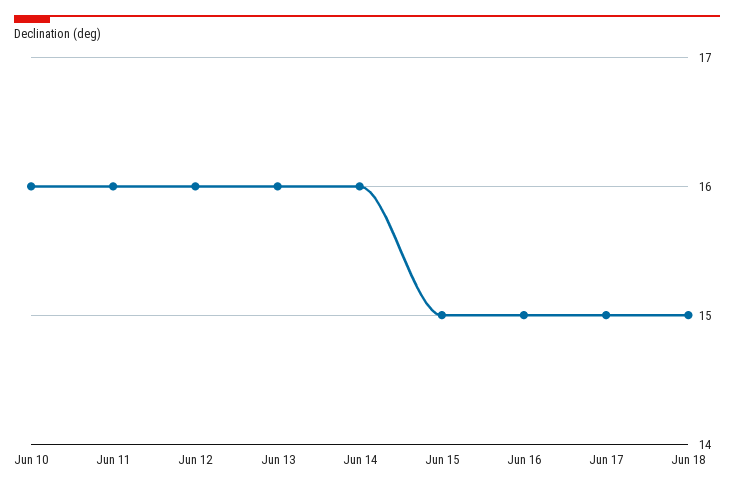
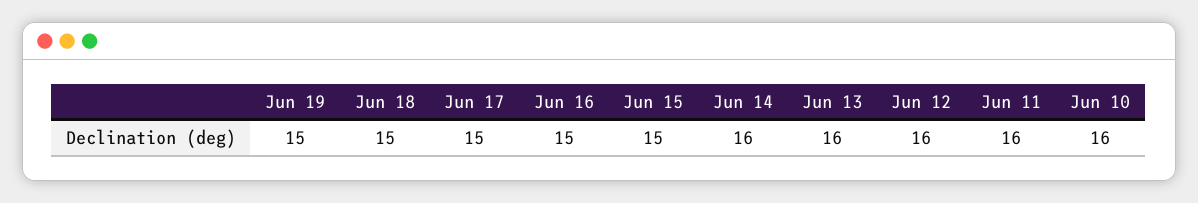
Jun 19: none -> 15

